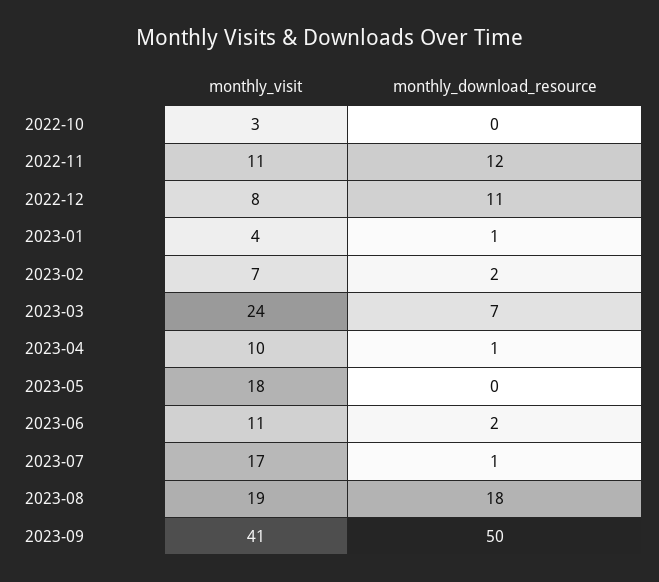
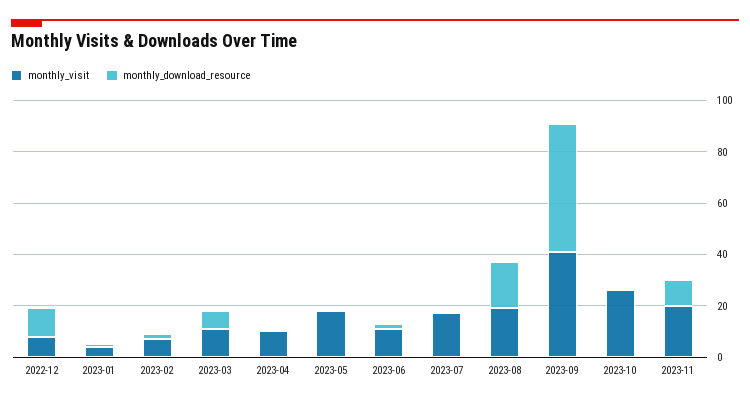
monthly_visit, 2022-10: 3 -> none
monthly_download_resource, 2022-10: 0 -> none
monthly_visit, 2022-11: 11 -> none
monthly_download_resource, 2022-11: 12 -> none
monthly_visit, 2023-03: 24 -> 10
monthly_visit, 2023-10: none -> 25
monthly_download_resource, 2023-10: none -> 0
monthly_visit, 2023-11: none -> 20
monthly_download_resource, 2023-11: none -> 10

